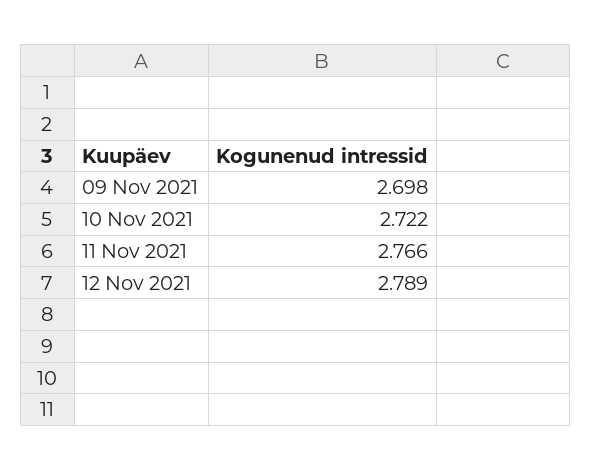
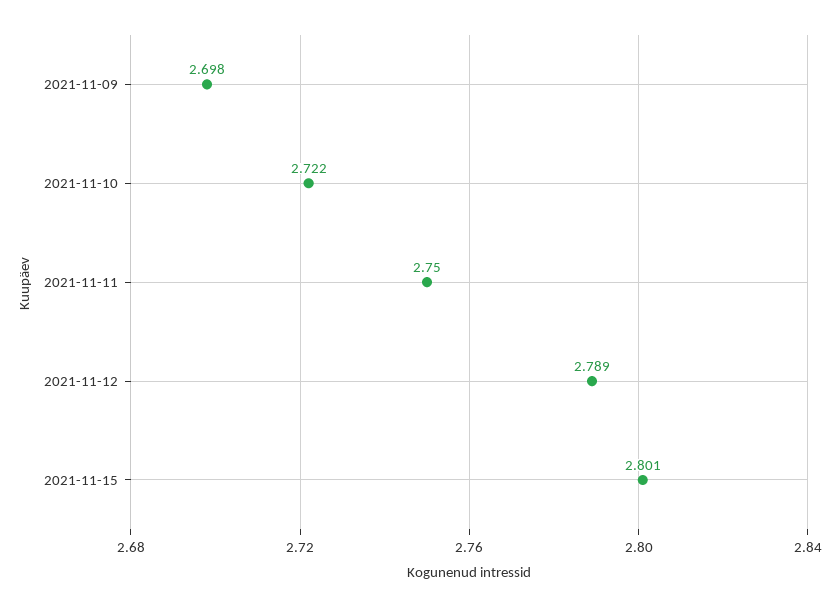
11 Nov 2021: 2.766 -> 2.75
2021-11-15: none -> 2.801

